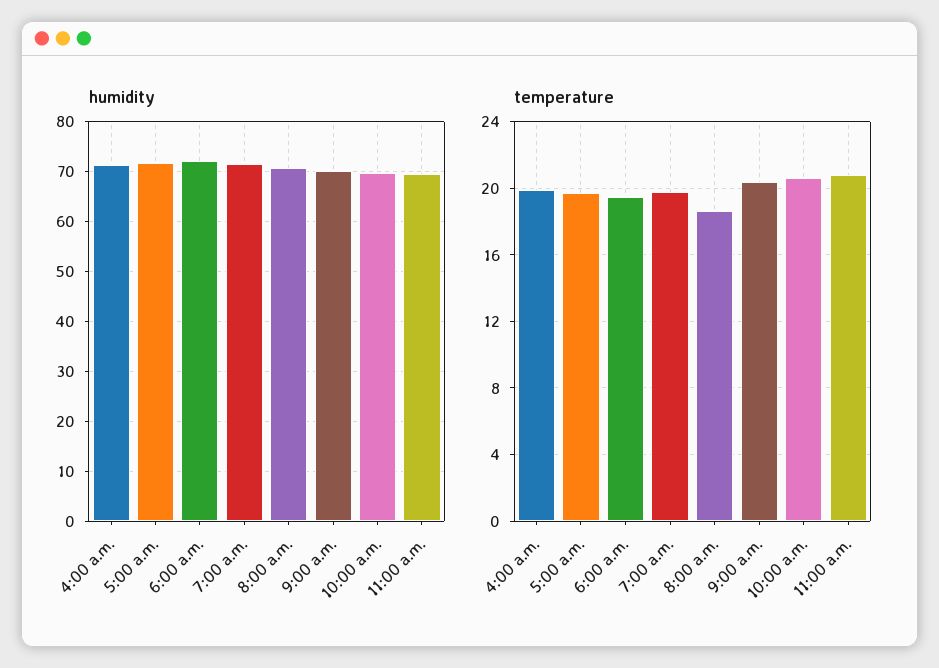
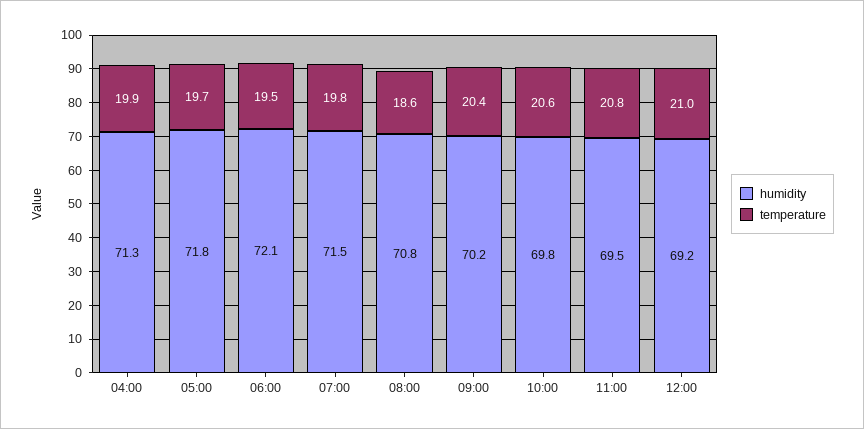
humidity, 12:00: none -> 69.2
temperature, 12:00: none -> 21

